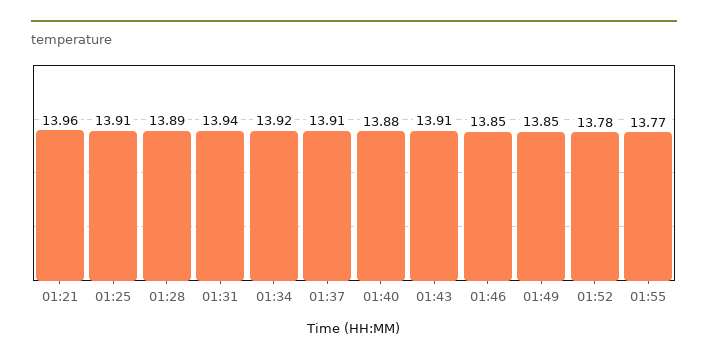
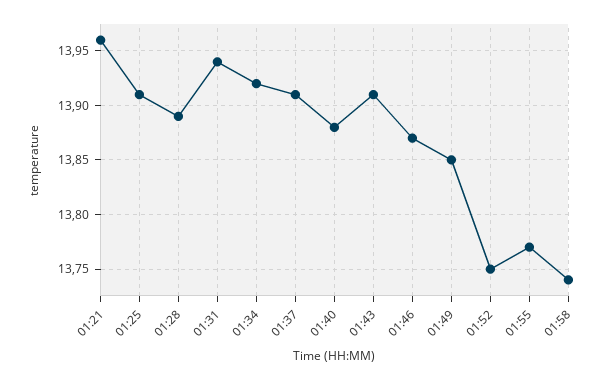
01:46: 13.85 -> 13.87
01:52: 13.78 -> 13.75
01:58: none -> 13.74

